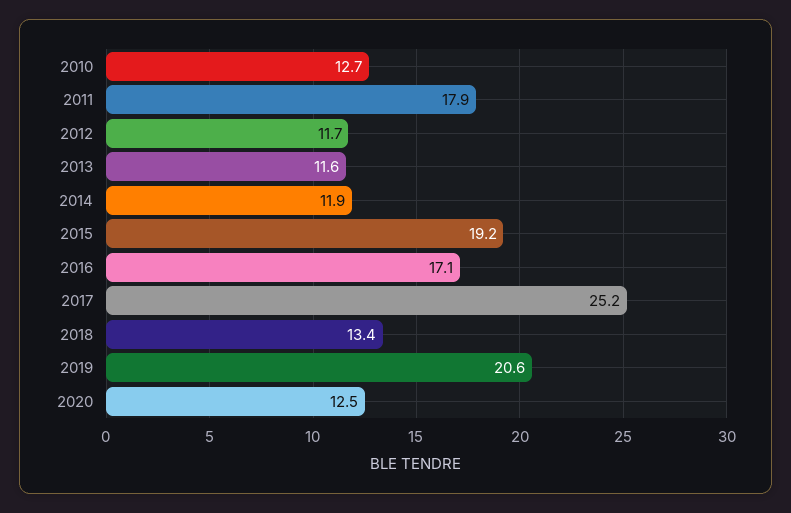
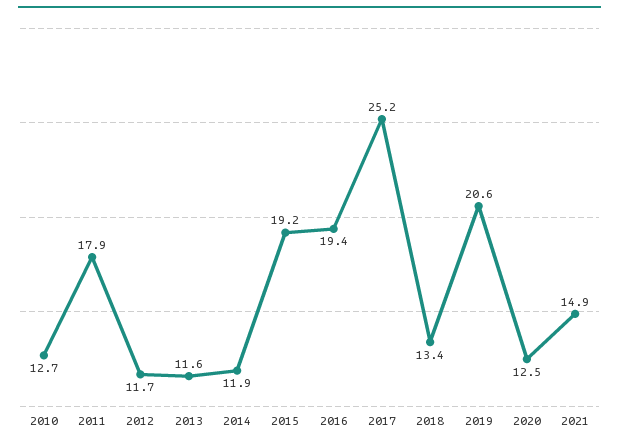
2016: 17.1 -> 19.4
2021: none -> 14.9

